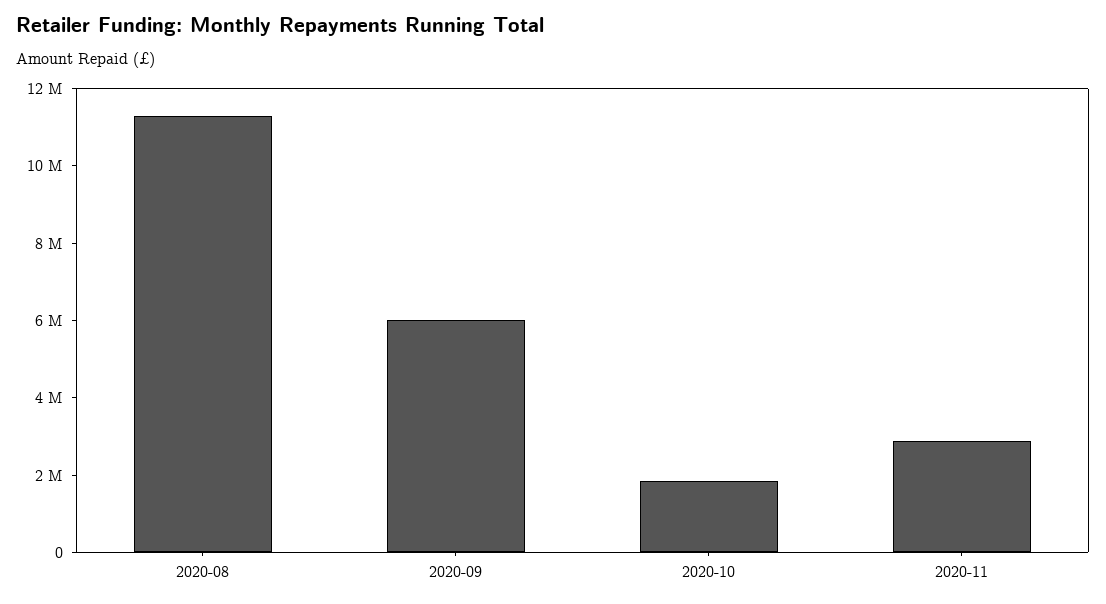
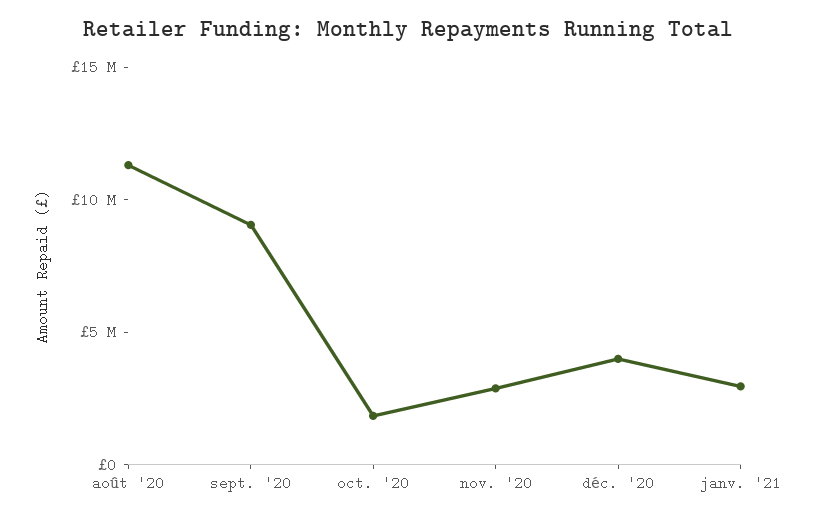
2020-09: 6000000 -> 9000000
déc. '20: none -> 4000000
janv. '21: none -> 3000000

